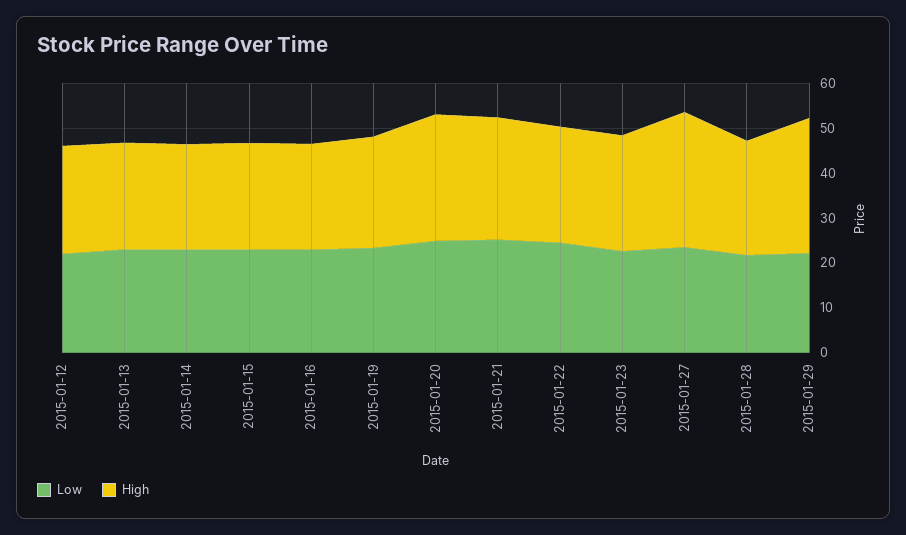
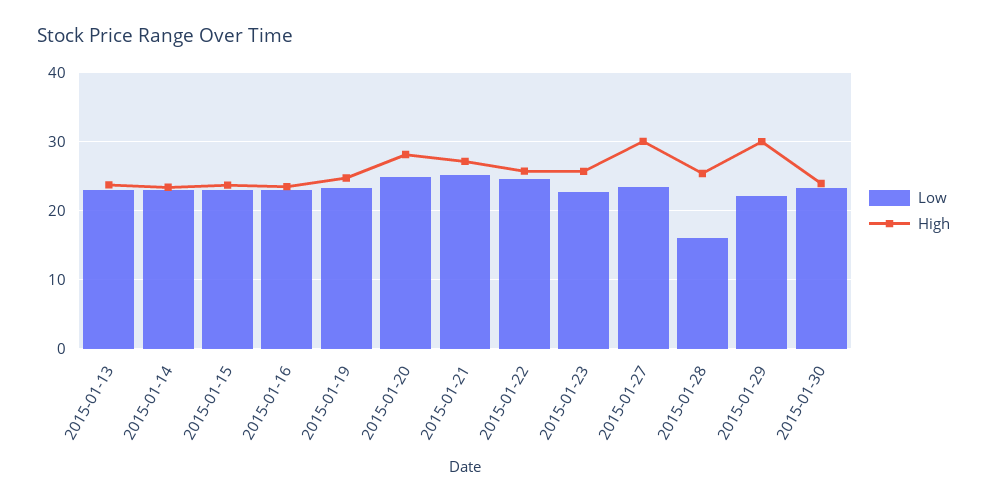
Low, 2015-01-12: 22 -> none
High, 2015-01-12: 24 -> none
Low, 2015-01-28: 22 -> 16
Low, 2015-01-30: none -> 23
High, 2015-01-30: none -> 24

